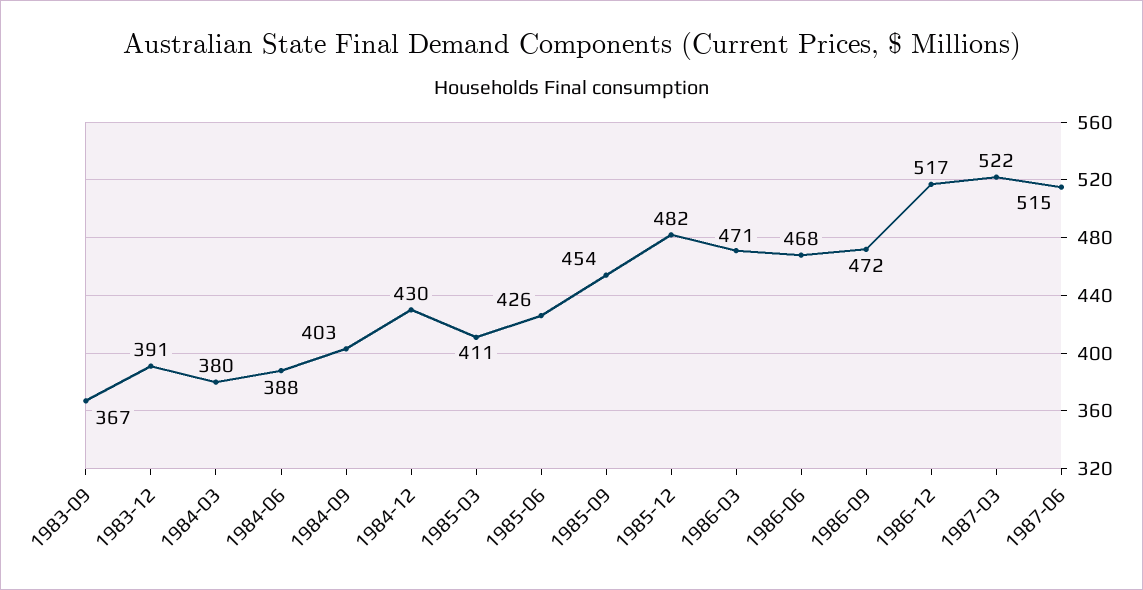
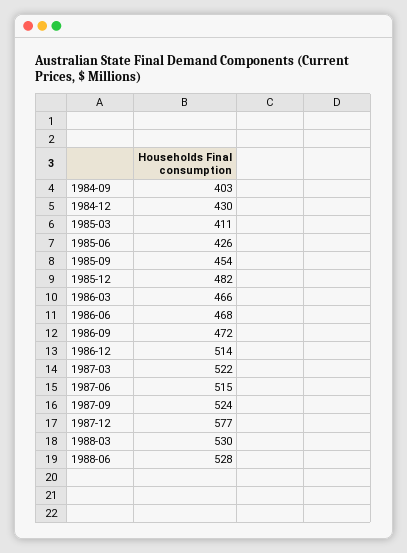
1983-09: 367 -> none
1983-12: 391 -> none
1984-03: 380 -> none
1984-06: 388 -> none
1986-03: 471 -> 466
1986-12: 517 -> 514
1987-09: none -> 524
1987-12: none -> 577
1988-03: none -> 530
1988-06: none -> 528

